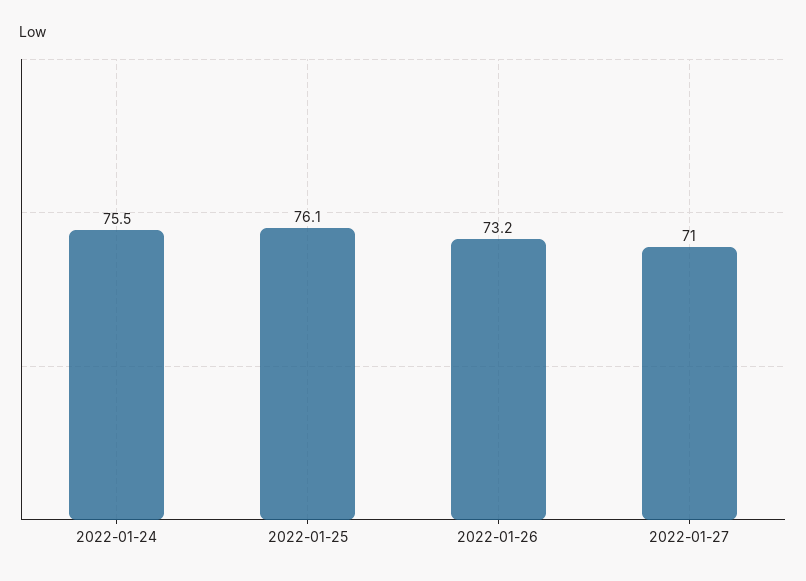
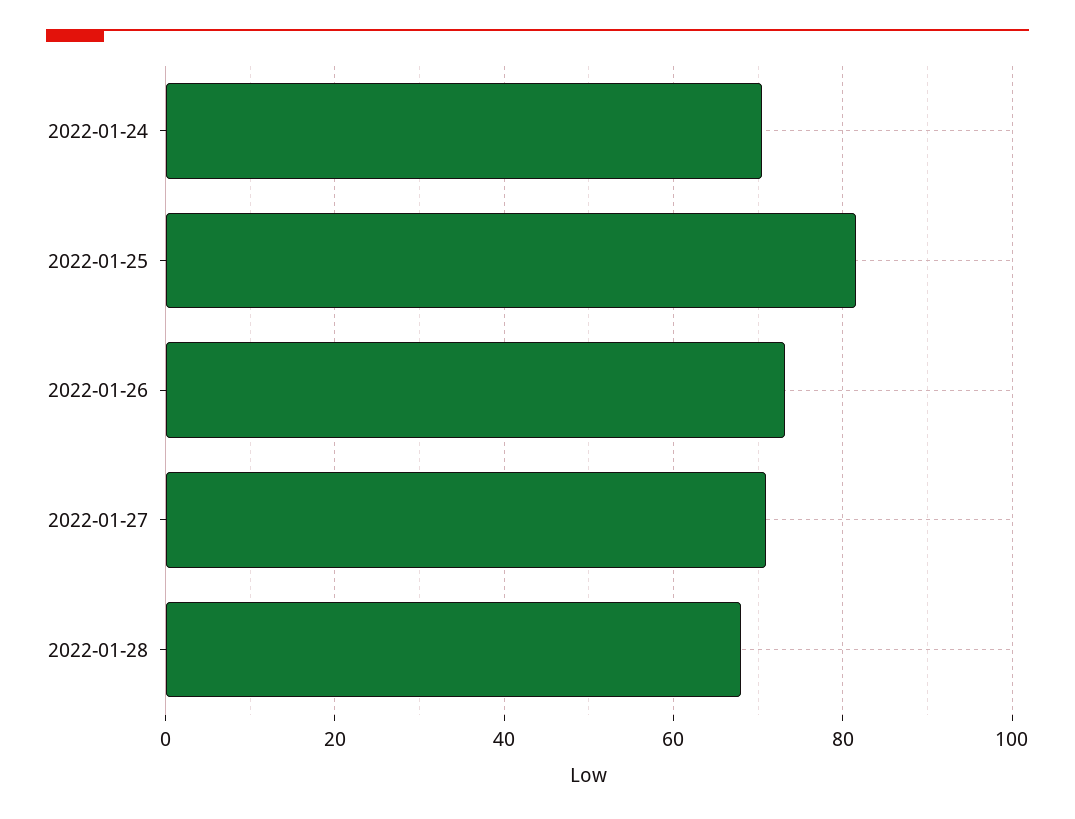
2022-01-24: 75.5 -> 70
2022-01-25: 76.1 -> 82
2022-01-28: none -> 68

